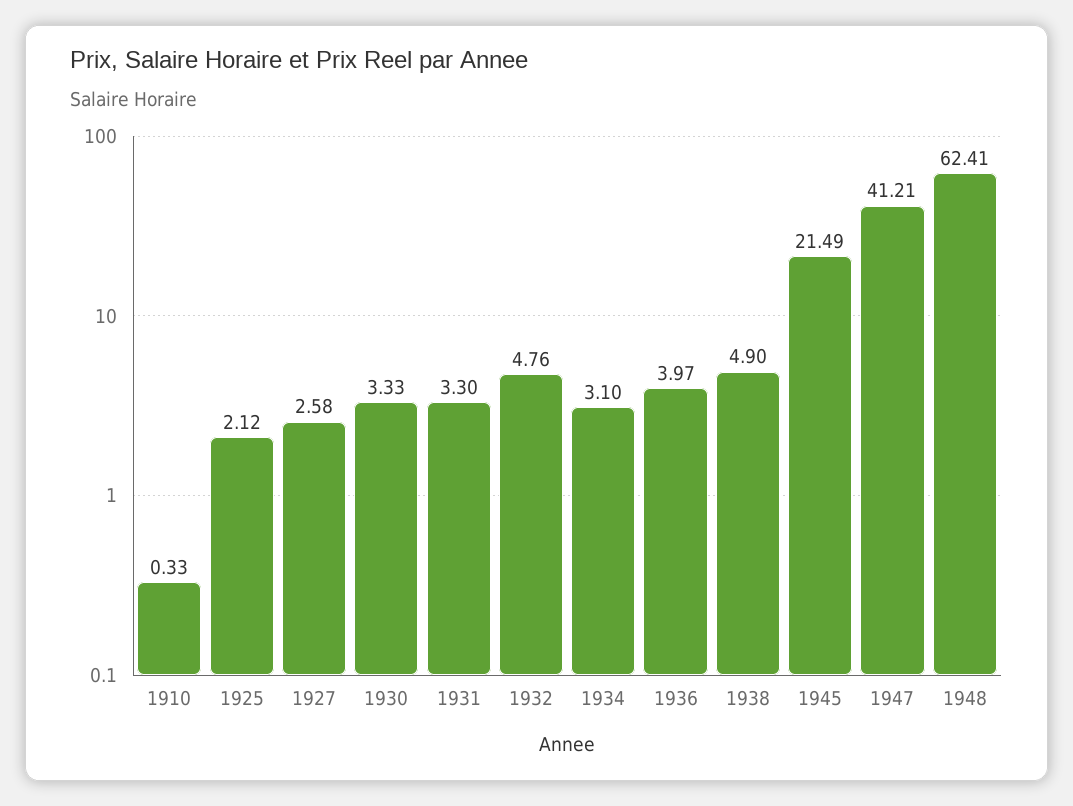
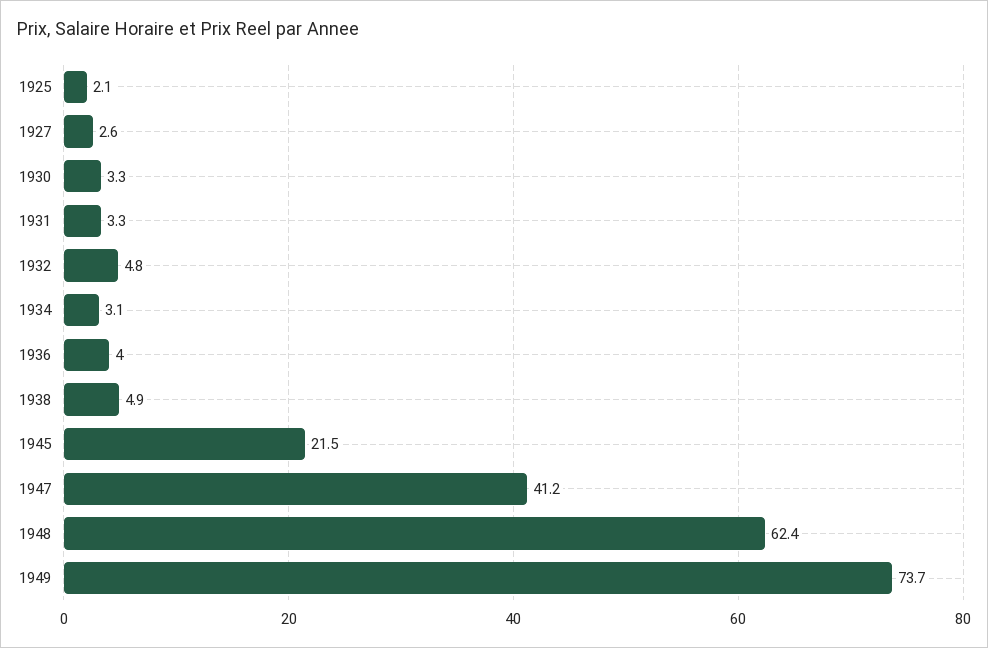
1910: 0.33 -> none
1949: none -> 73.7

